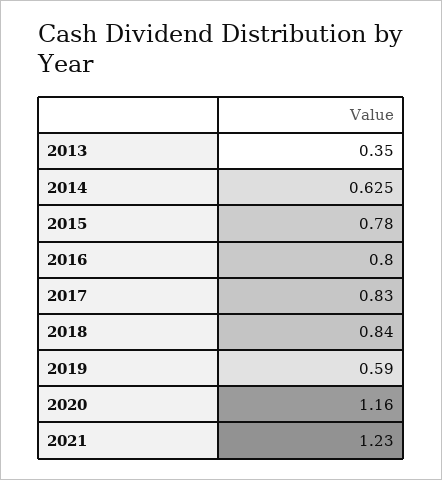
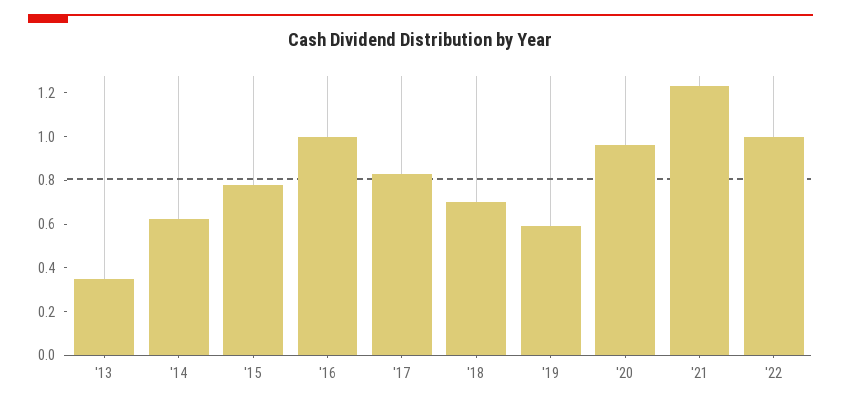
2016: 0.8 -> 1
2018: 0.84 -> 0.7
2020: 1.16 -> 0.95
'22: none -> 1

